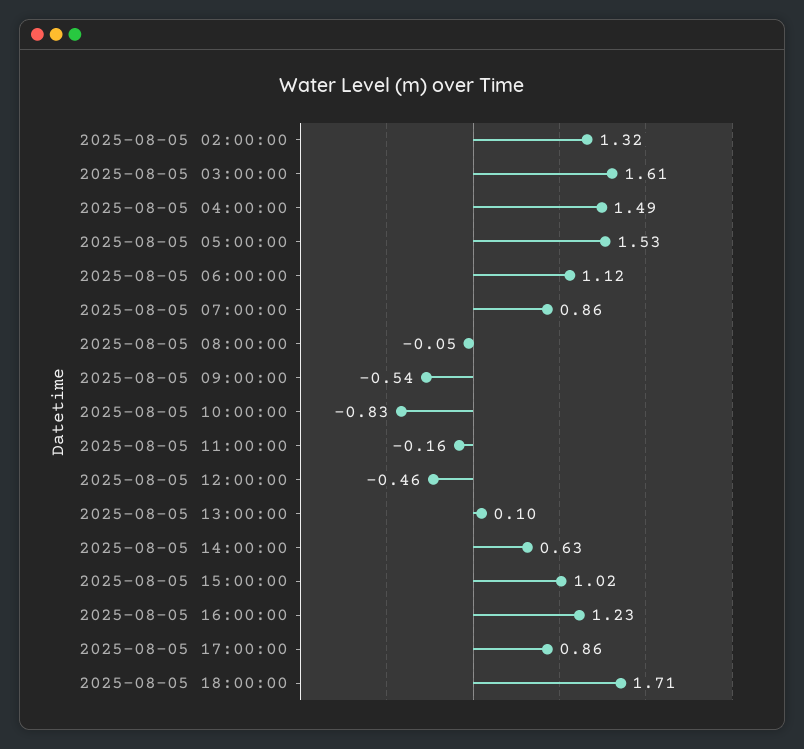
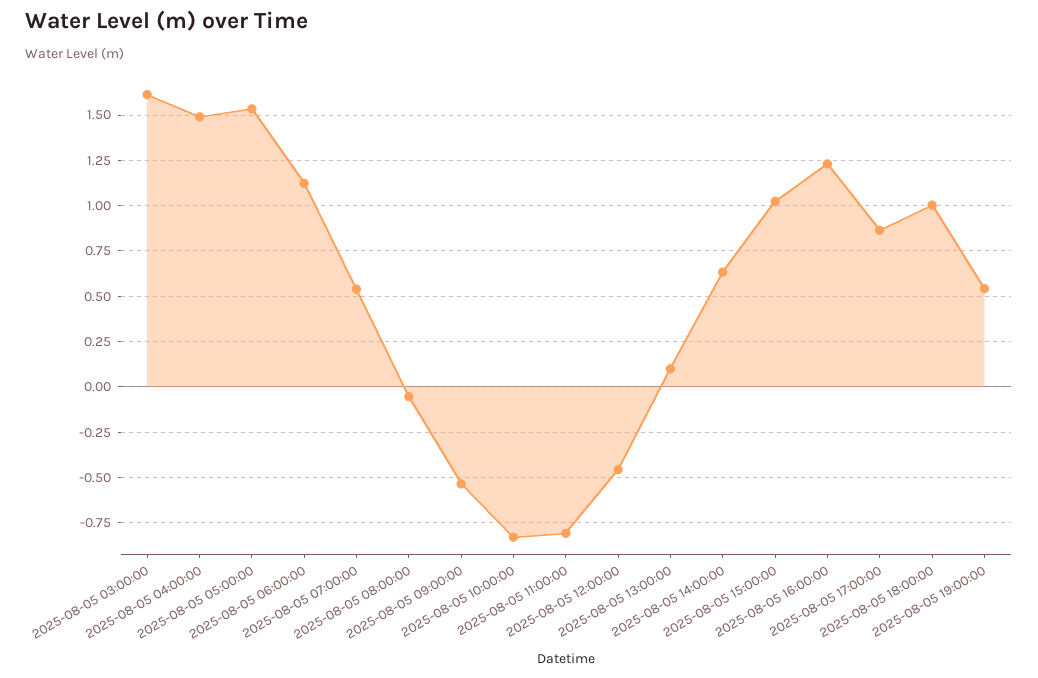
2025-08-05 02:00:00: 1.32 -> none
2025-08-05 07:00:00: 0.86 -> 0.55
2025-08-05 11:00:00: -0.16 -> -0.8
2025-08-05 18:00:00: 1.71 -> 1
2025-08-05 19:00:00: none -> 0.55

